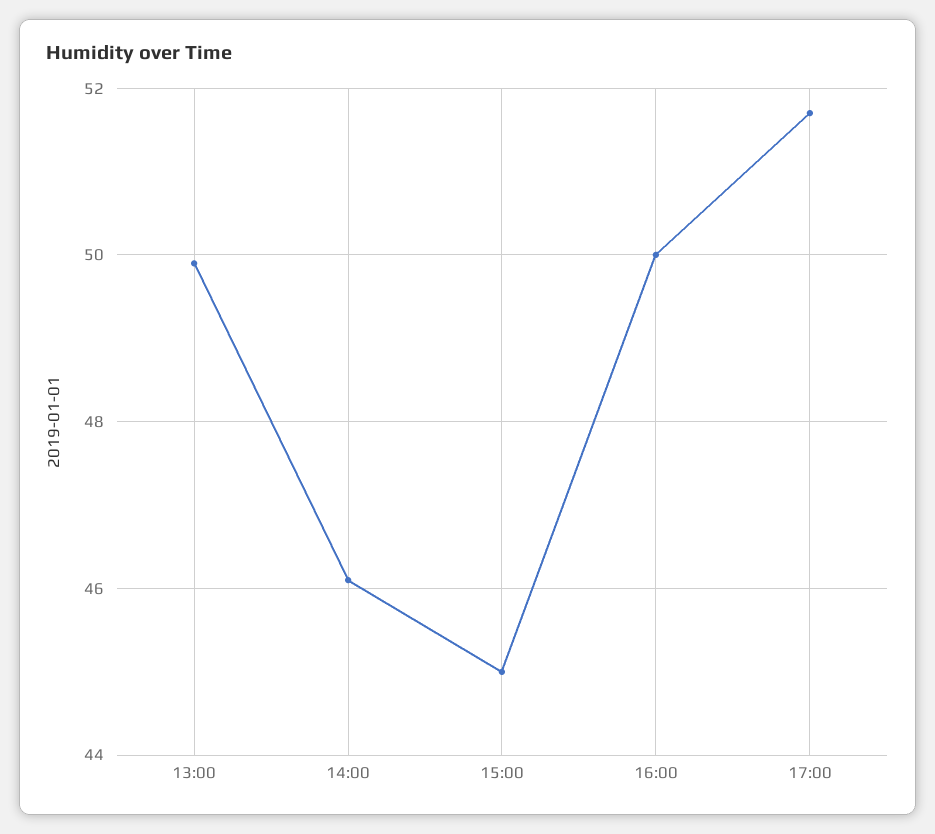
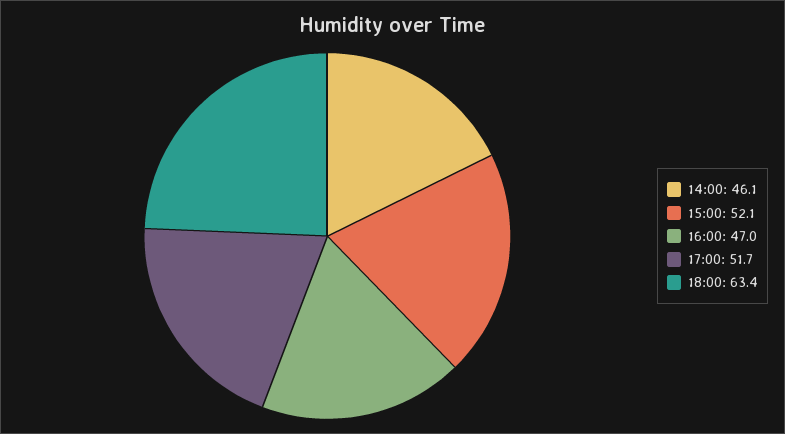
13:00: 50 -> none
15:00: 45 -> 52.1
16:00: 50 -> 47
18:00: none -> 63.4

